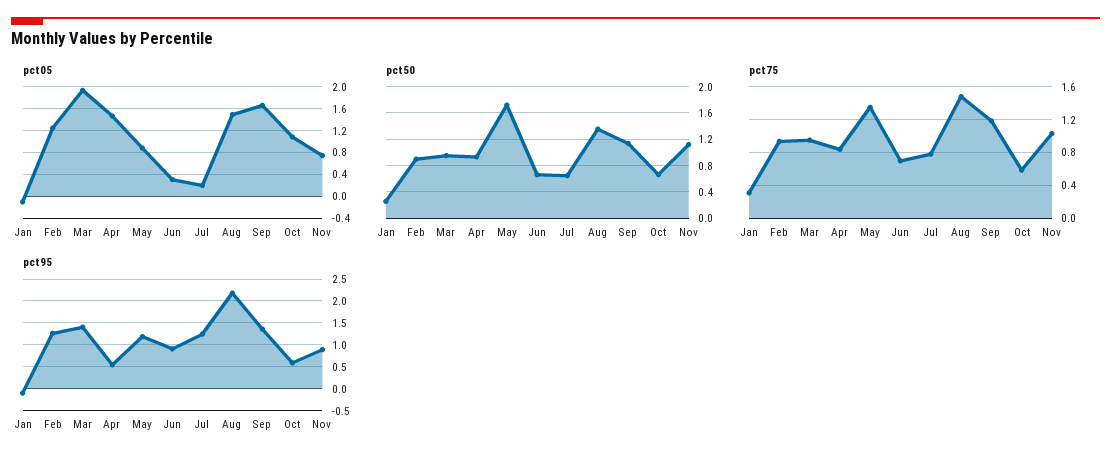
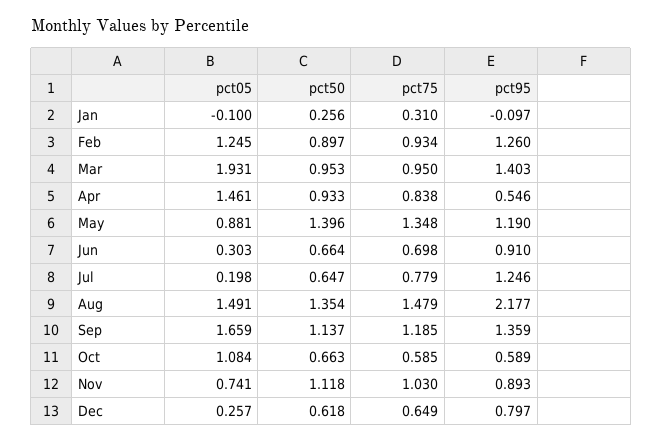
pct50, May: 1.7 -> 1.396
pct05, Dec: none -> 0.257
pct50, Dec: none -> 0.618
pct75, Dec: none -> 0.649
pct95, Dec: none -> 0.797

